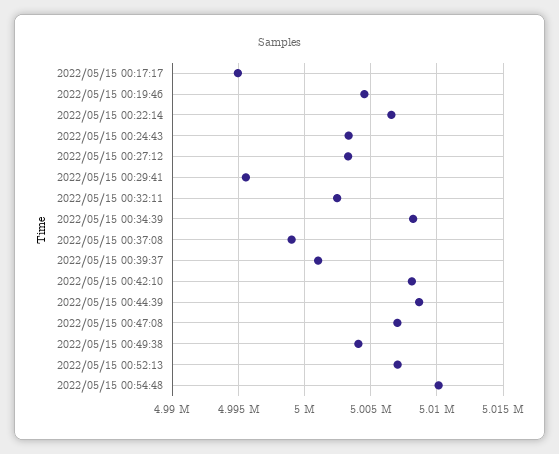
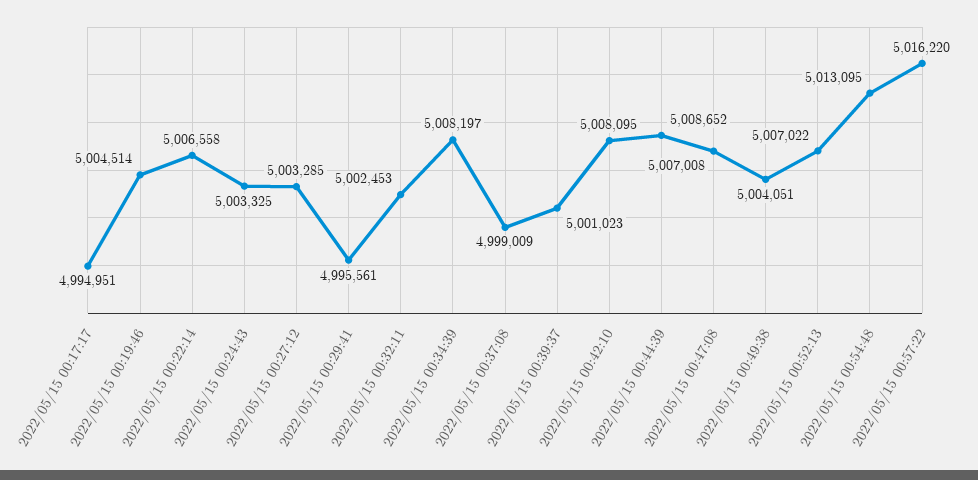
2022/05/15 00:54:48: 5010000 -> 5013095
2022/05/15 00:57:22: none -> 5016220

